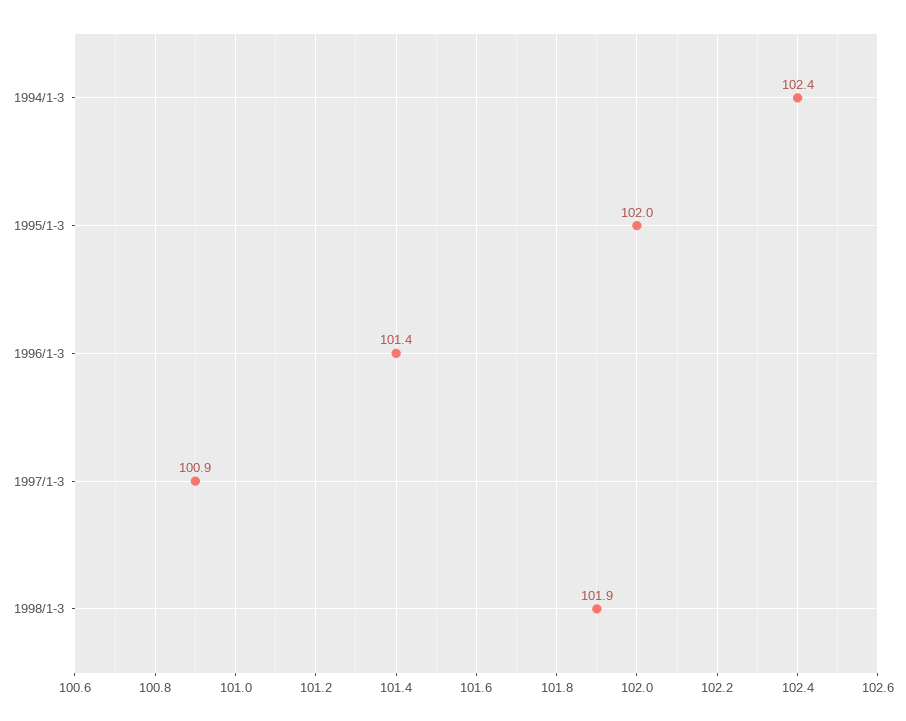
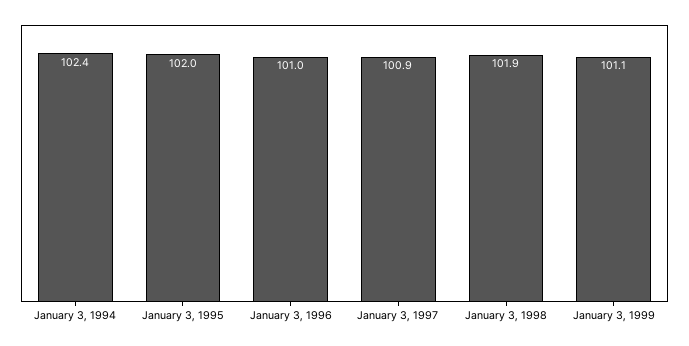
1996/1-3: 101.4 -> 101
January 3, 1999: none -> 101.1

